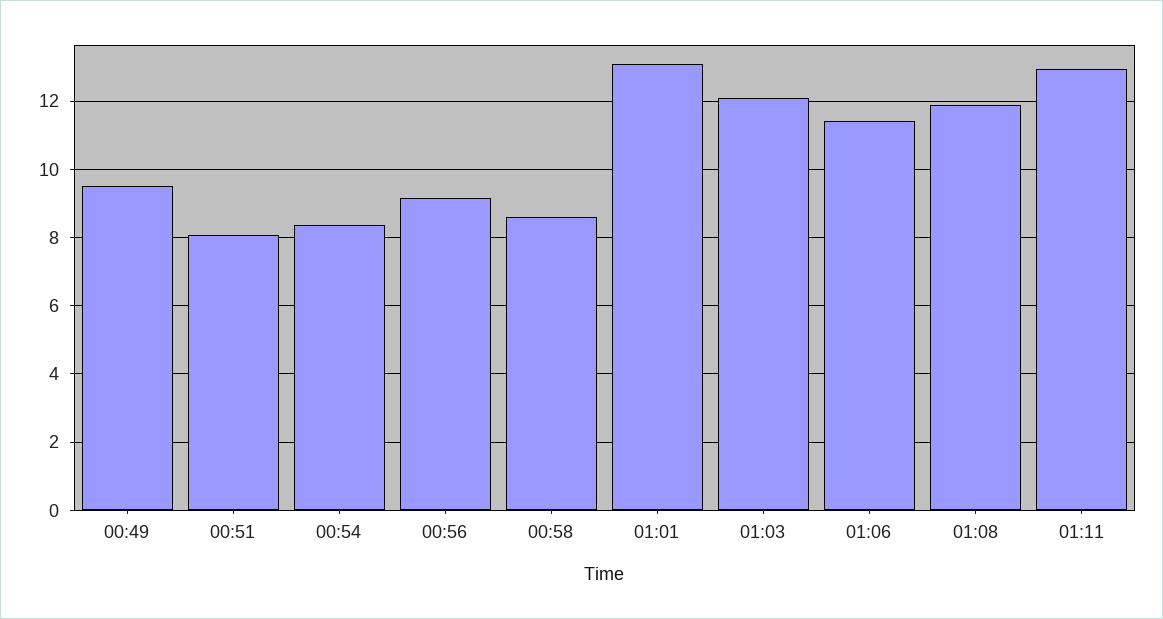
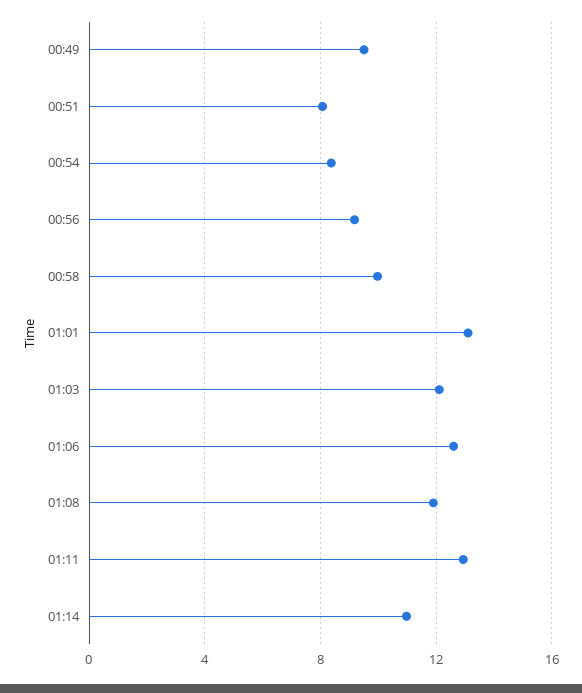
00:58: 8.6 -> 10
01:06: 11.4 -> 12.5
01:14: none -> 11

